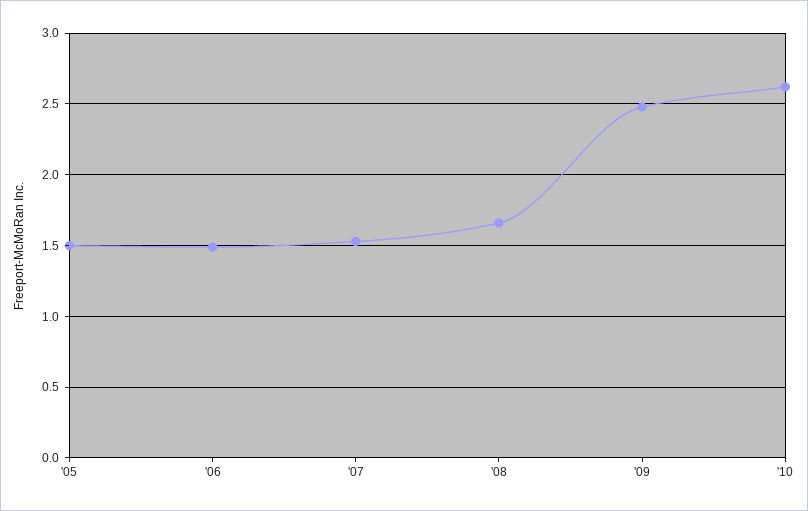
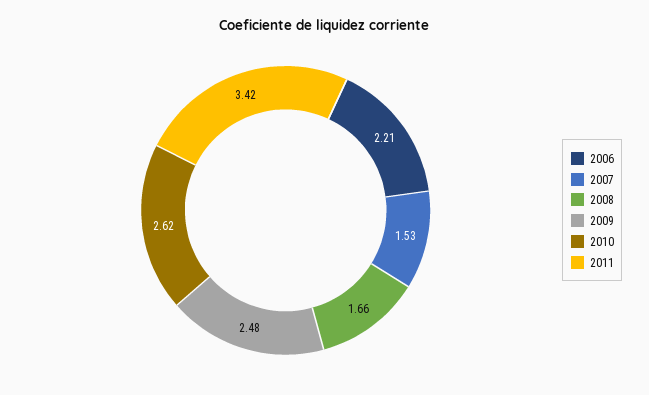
'05: 1.5 -> none
'06: 1.5 -> 2.21
2011: none -> 3.42

